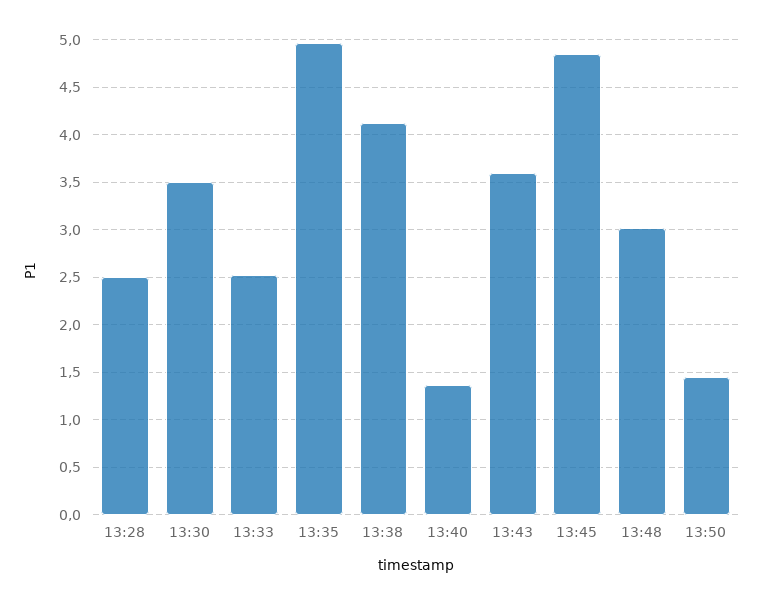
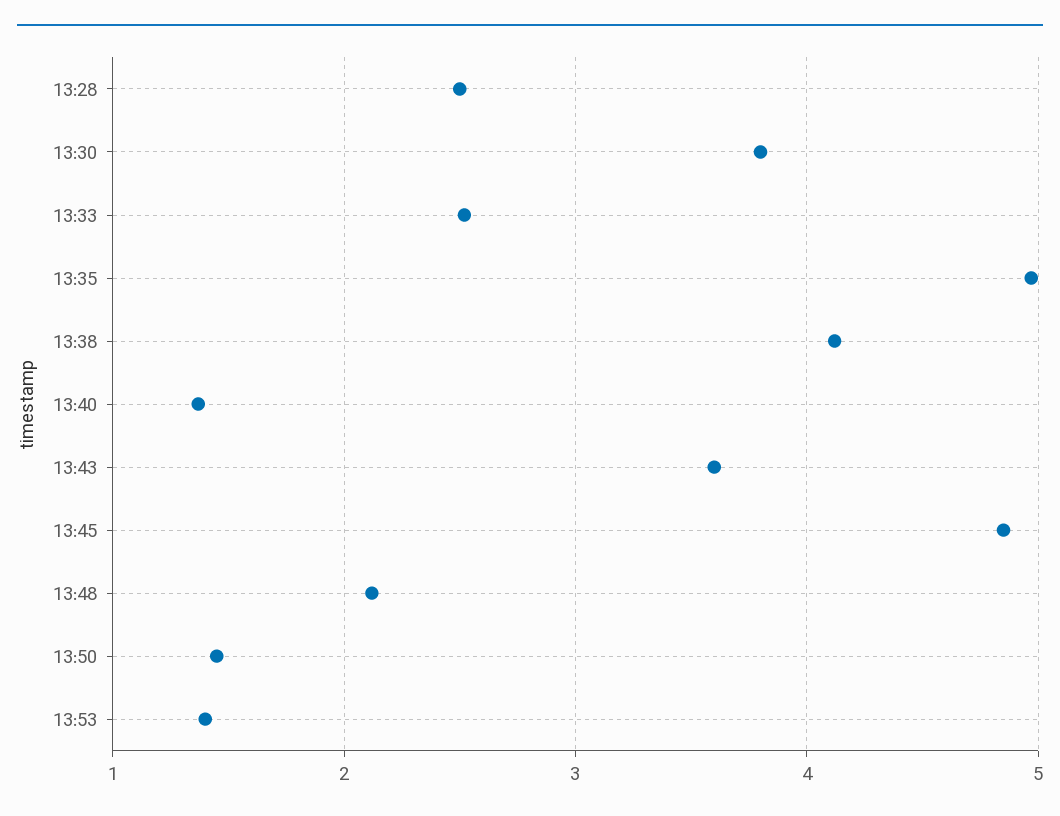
13:30: 3.5 -> 3.8
13:48: 3 -> 2.1
13:53: none -> 1.4

